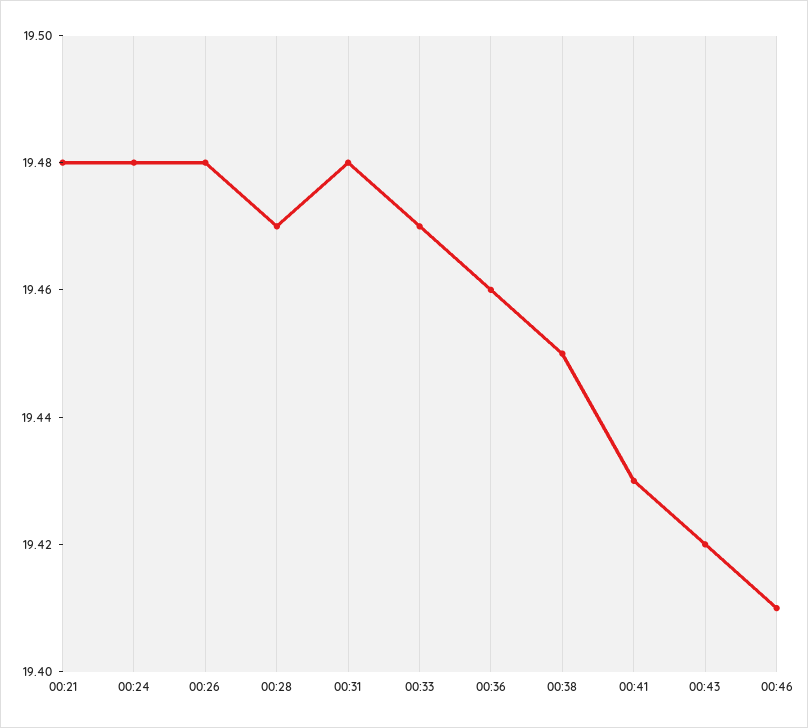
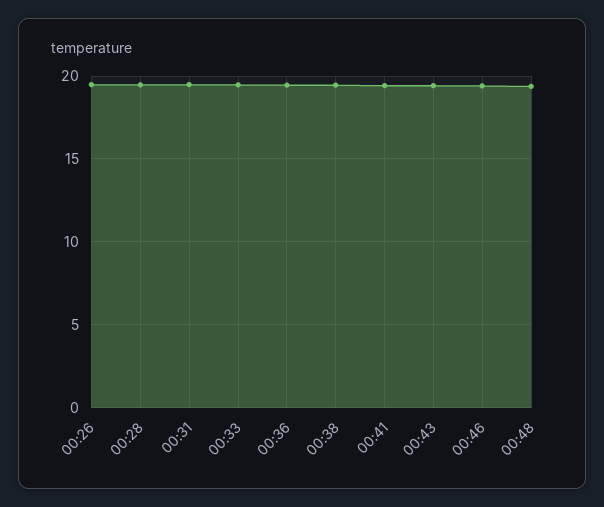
00:21: 19.48 -> none
00:24: 19.48 -> none
00:48: none -> 19.5

